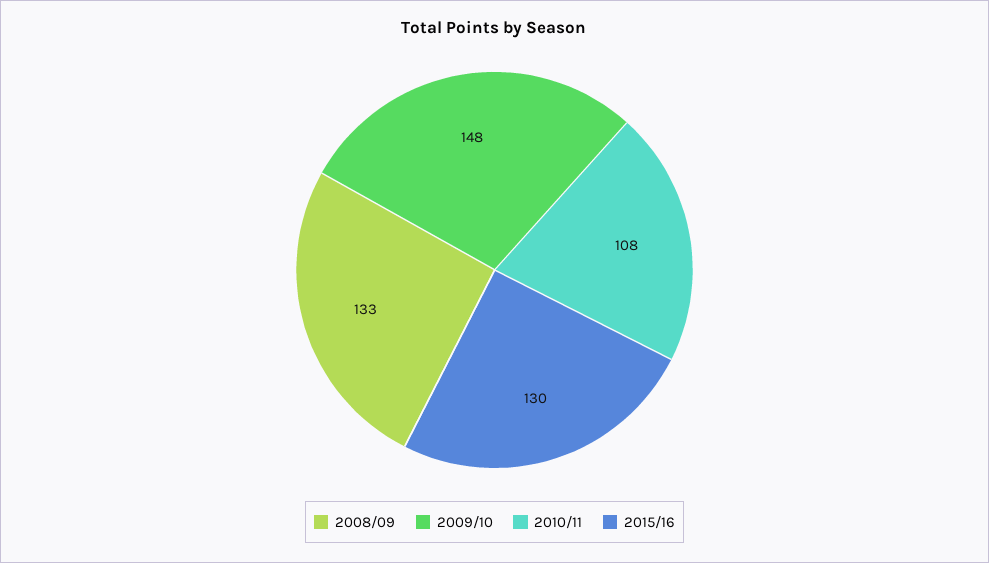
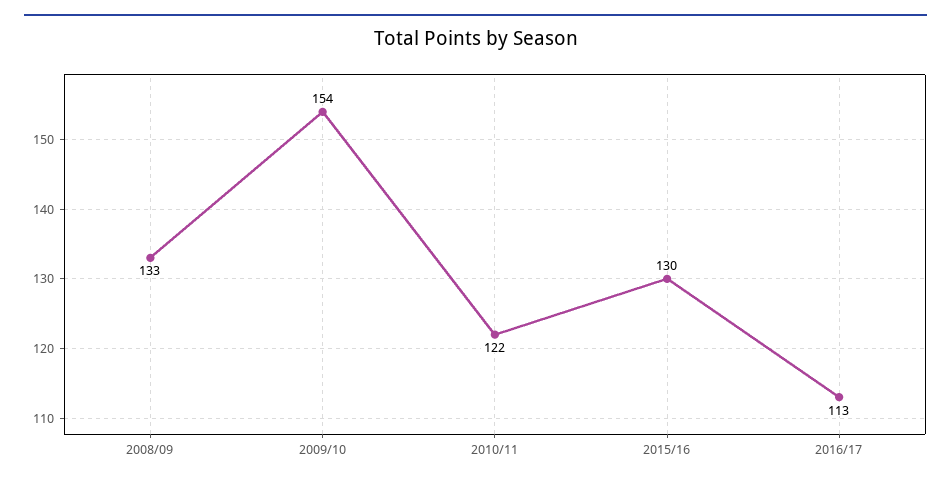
2009/10: 148 -> 154
2010/11: 108 -> 122
2016/17: none -> 113

